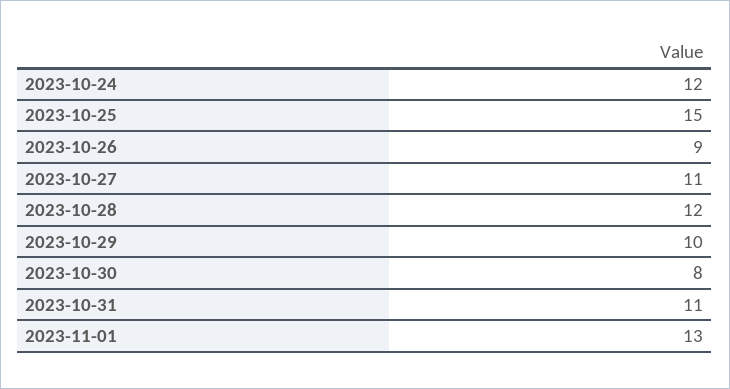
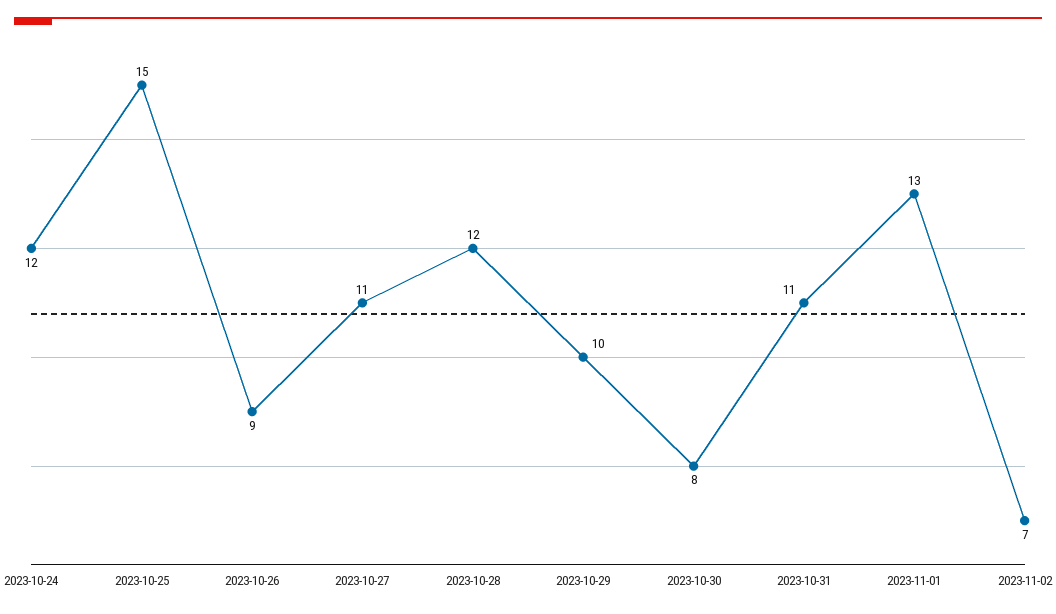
2023-11-02: none -> 7

